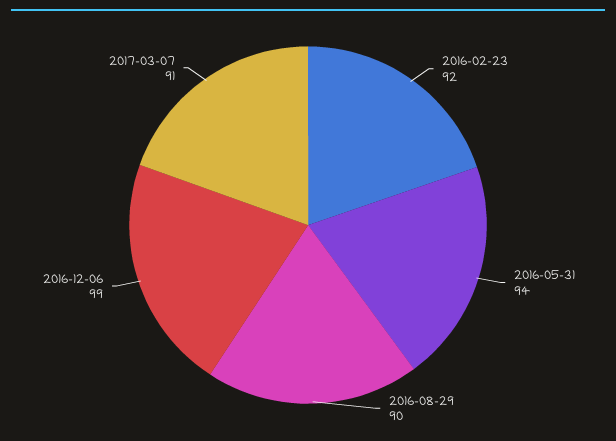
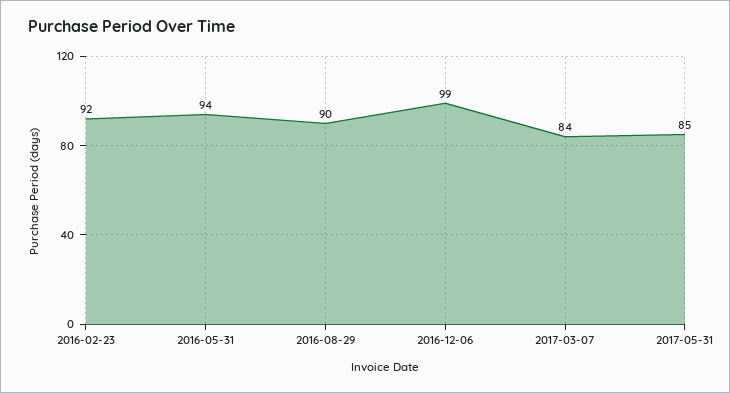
2017-03-07: 91 -> 84
2017-05-31: none -> 85

